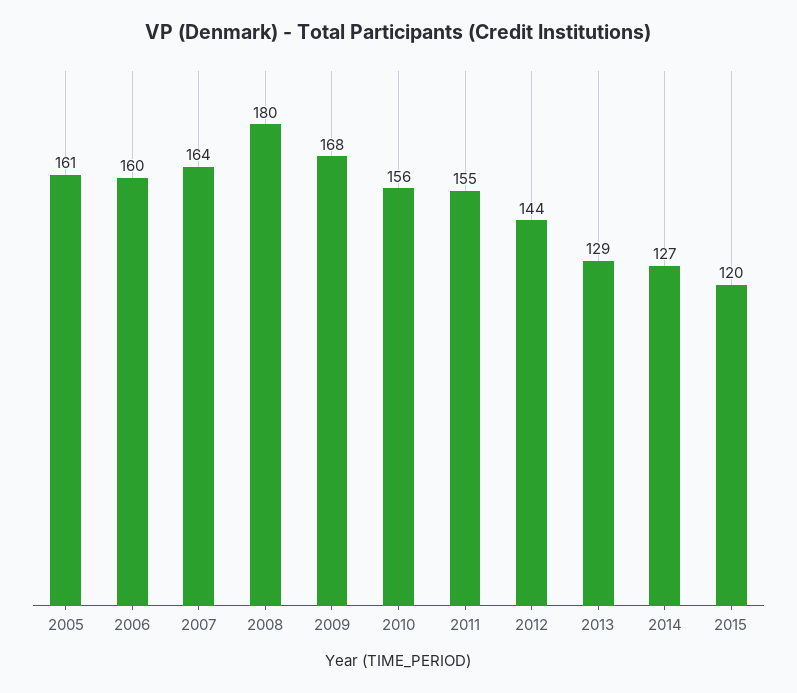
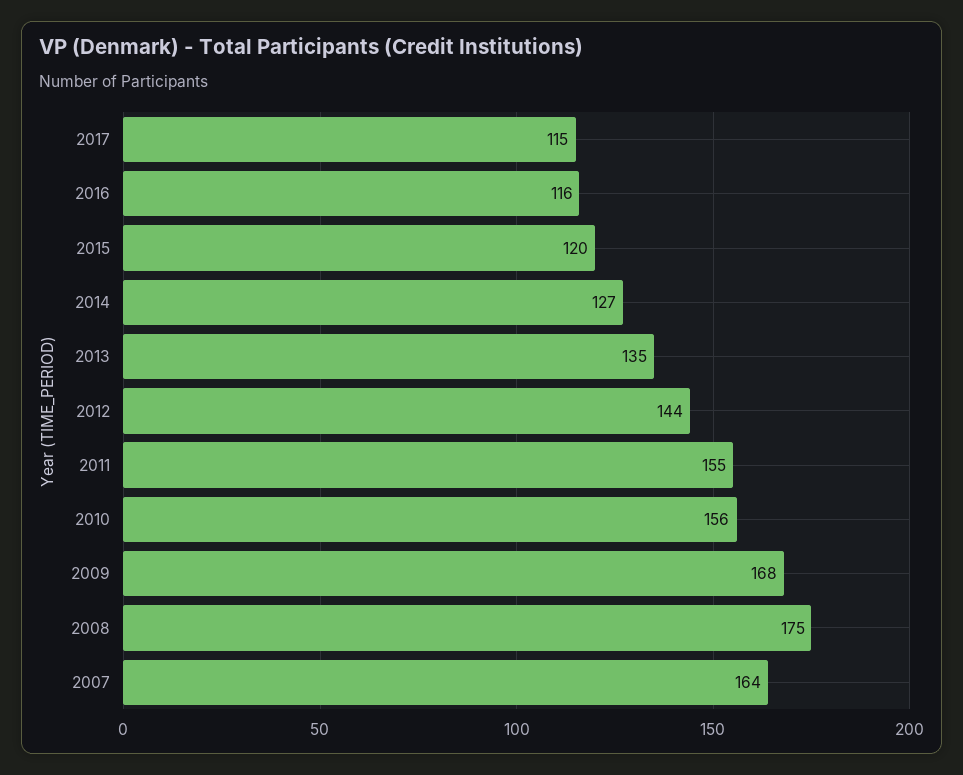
2005: 161 -> none
2006: 160 -> none
2008: 180 -> 175
2013: 129 -> 135
2017: none -> 115
2016: none -> 116

